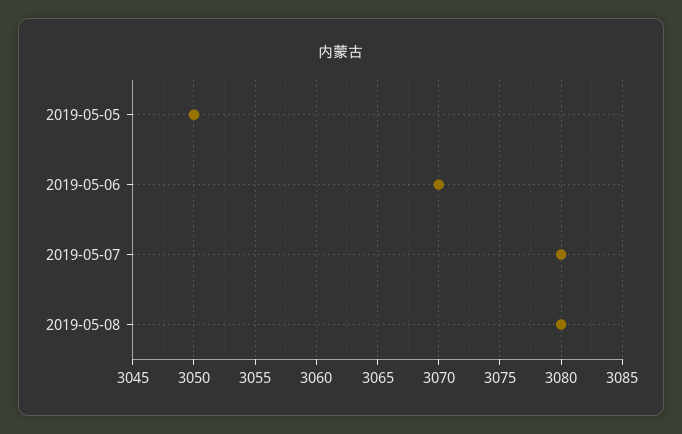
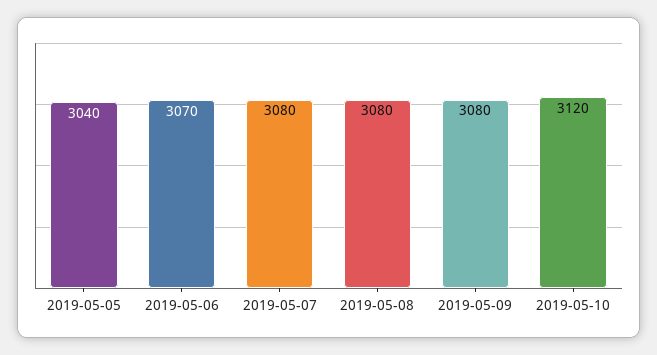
2019-05-05: 3050 -> 3040
2019-05-09: none -> 3080
2019-05-10: none -> 3120

